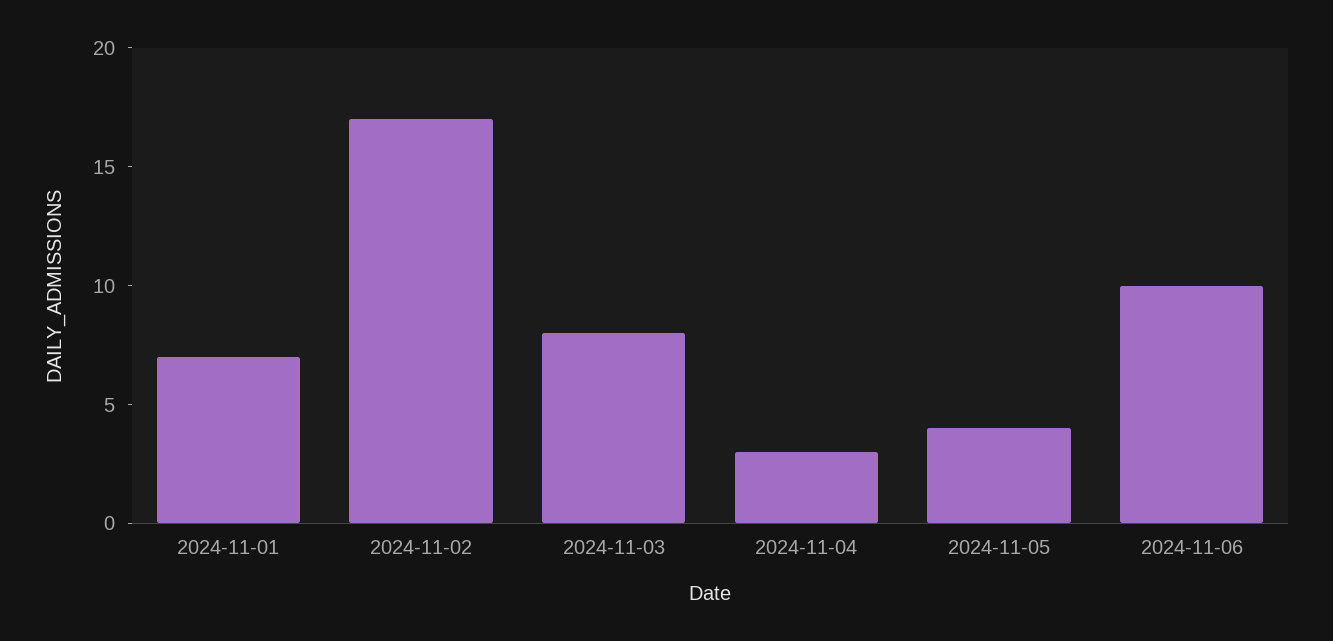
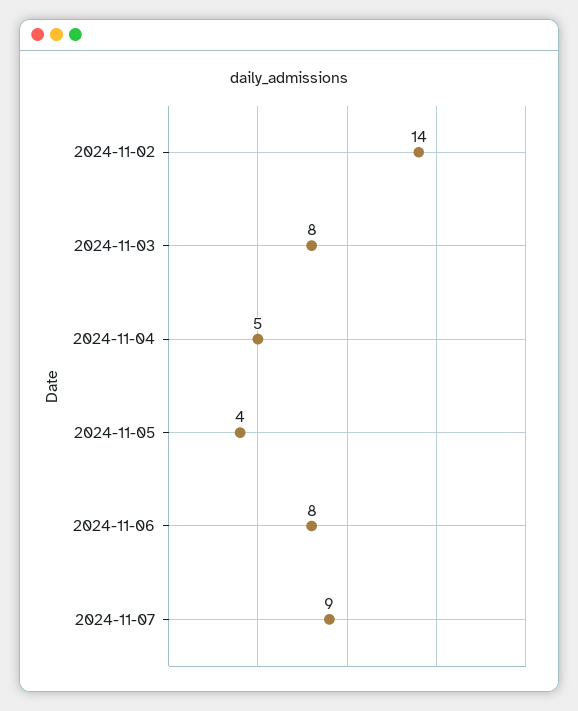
2024-11-01: 7 -> none
2024-11-02: 17 -> 14
2024-11-04: 3 -> 5
2024-11-06: 10 -> 8
2024-11-07: none -> 9

